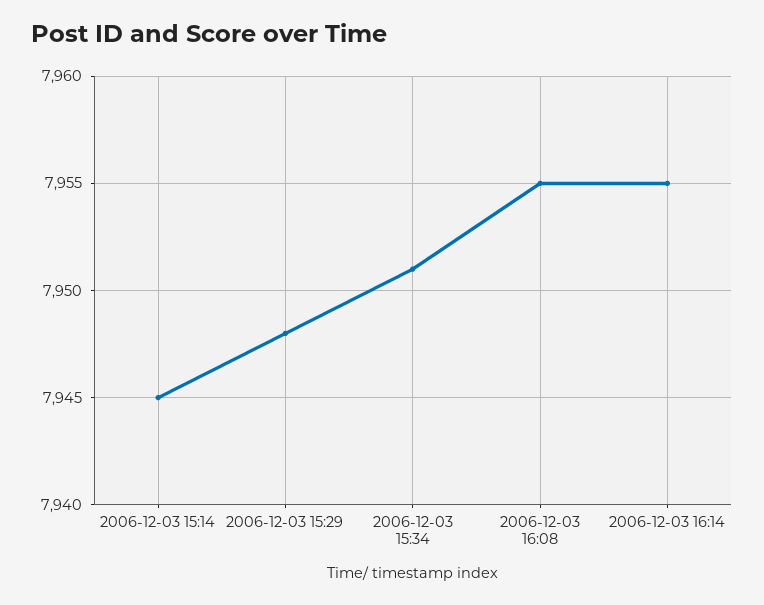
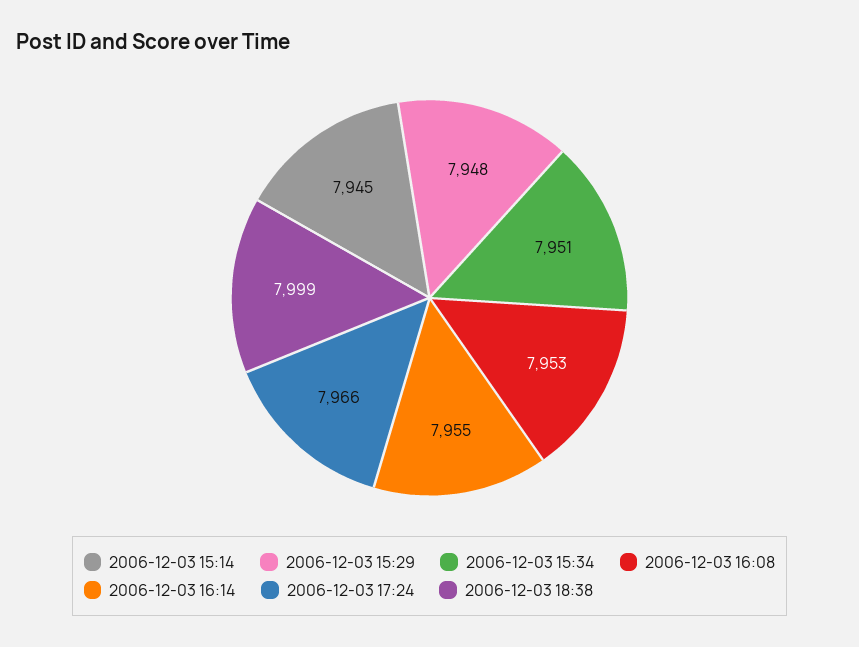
2006-12-03 16:08: 7955 -> 7953
2006-12-03 17:24: none -> 7966
2006-12-03 18:38: none -> 7999

